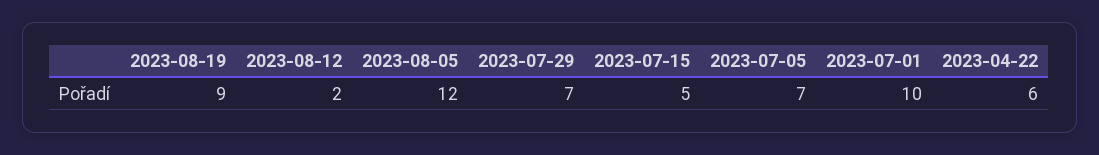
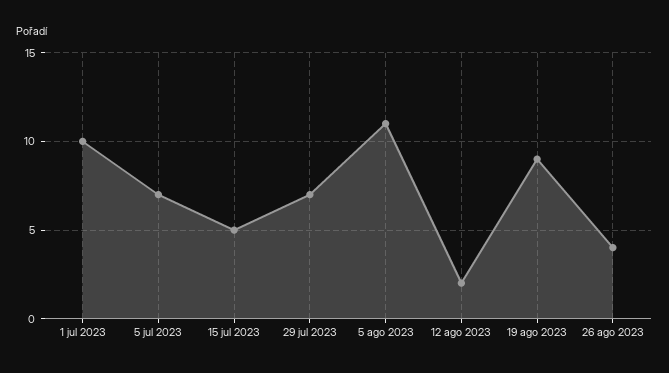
2023-08-05: 12 -> 11
2023-04-22: 6 -> none
26 ago 2023: none -> 4

